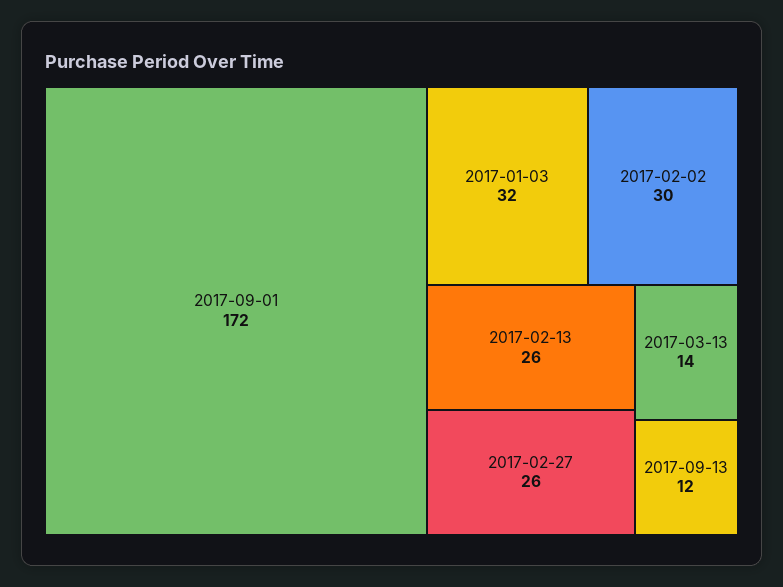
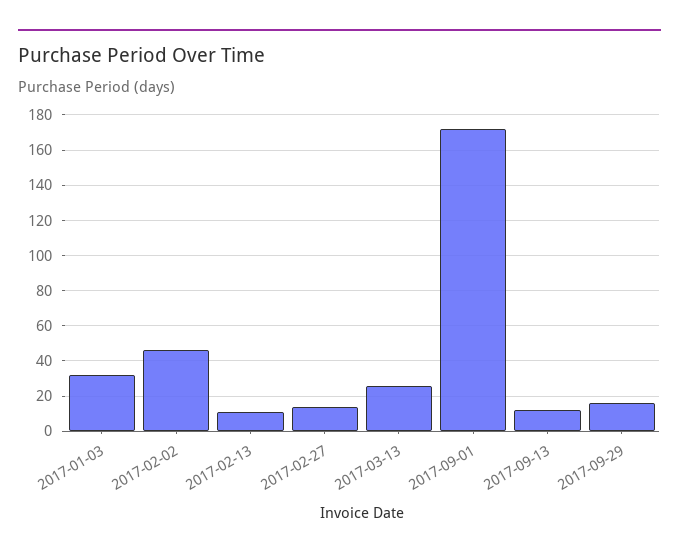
2017-02-02: 30 -> 45
2017-02-13: 26 -> 10
2017-02-27: 26 -> 15
2017-03-13: 14 -> 25
2017-09-29: none -> 15

